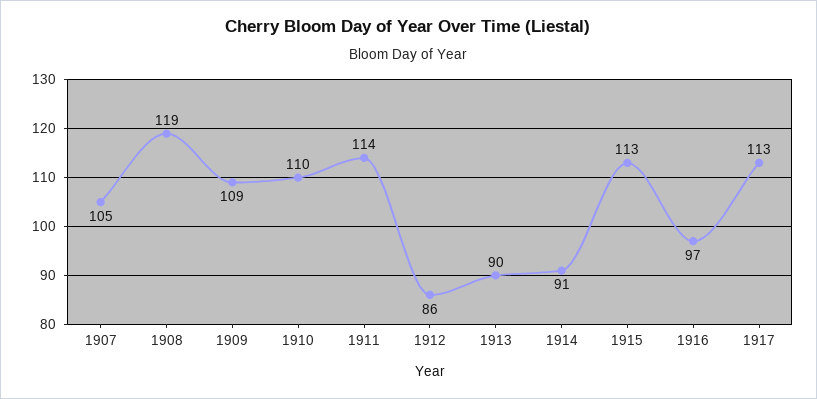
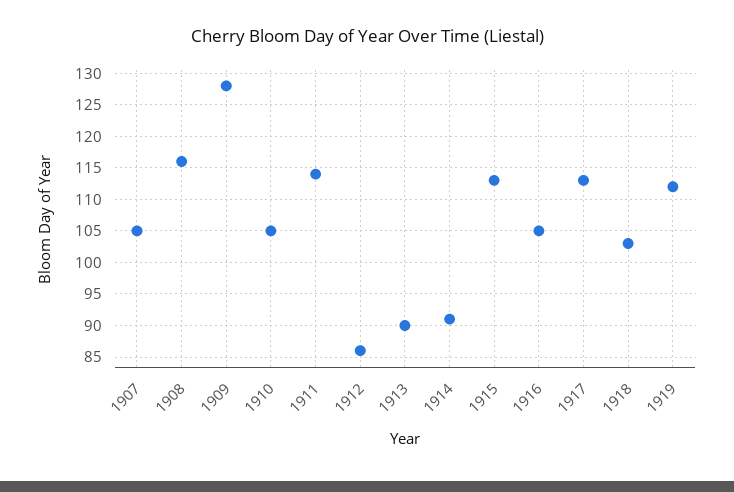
1908: 119 -> 116
1909: 109 -> 128
1910: 110 -> 105
1916: 97 -> 105
1918: none -> 103
1919: none -> 112

